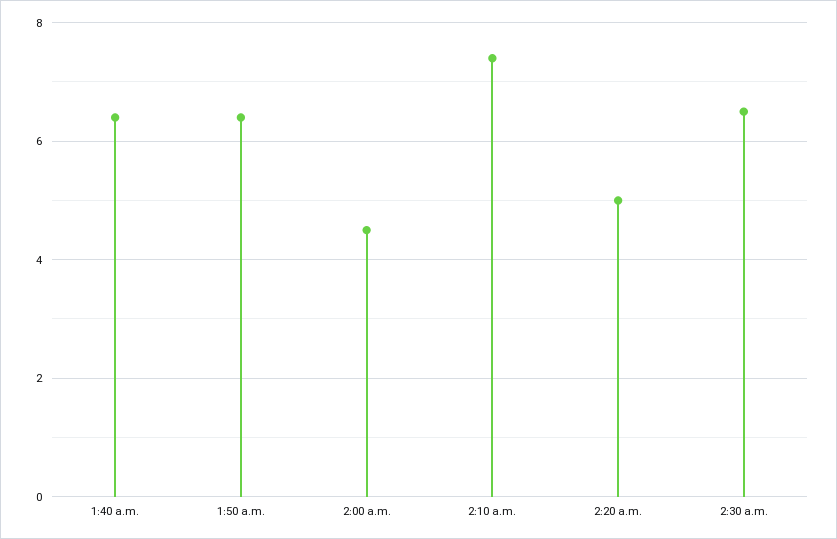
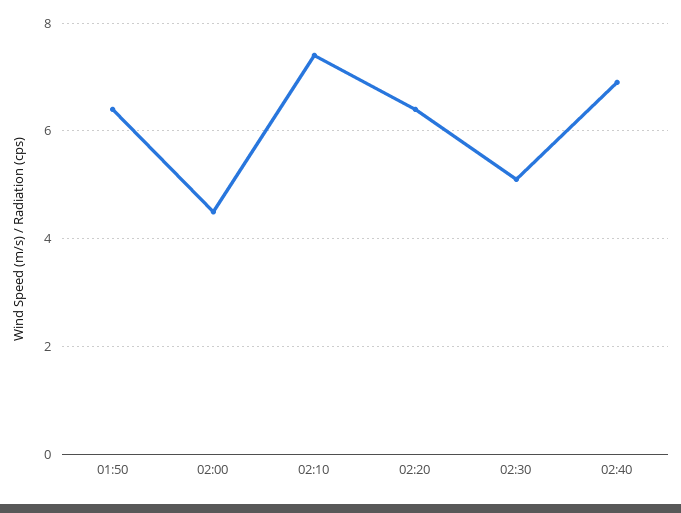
1:40 a.m.: 6.5 -> none
2:20 a.m.: 5 -> 6.5
2:30 a.m.: 6.5 -> 5
02:40: none -> 7

